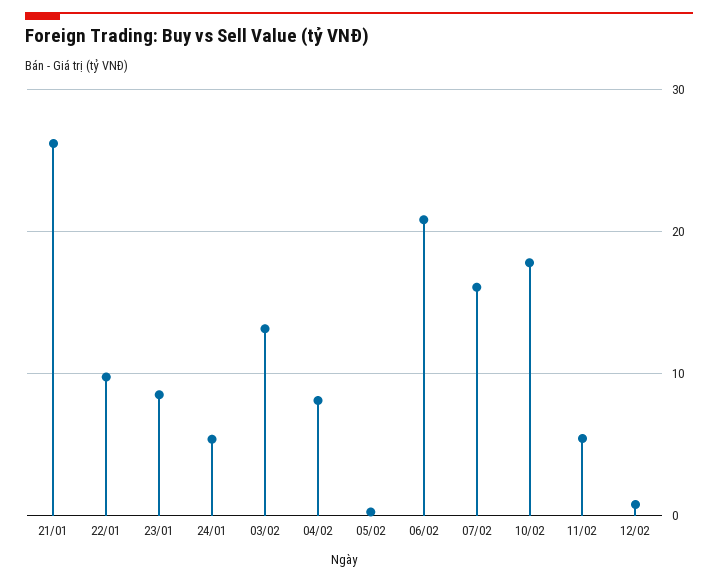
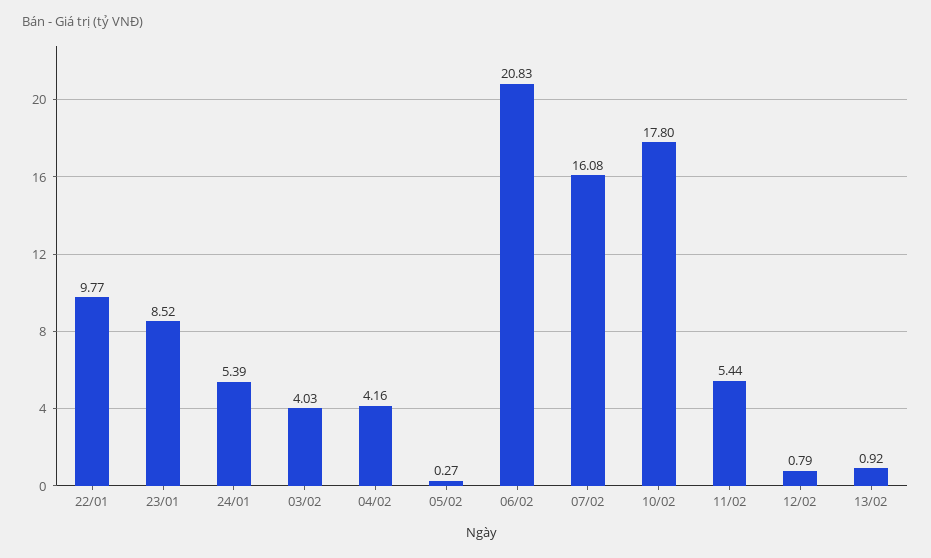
21/01: 26 -> none
03/02: 13 -> 4.03
04/02: 8 -> 4.16
13/02: none -> 0.92

